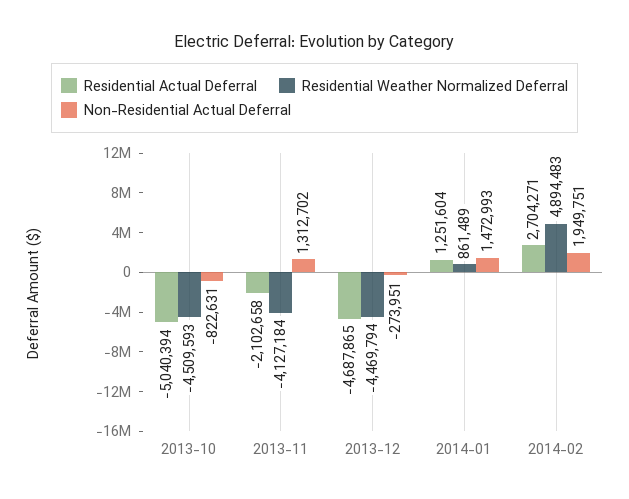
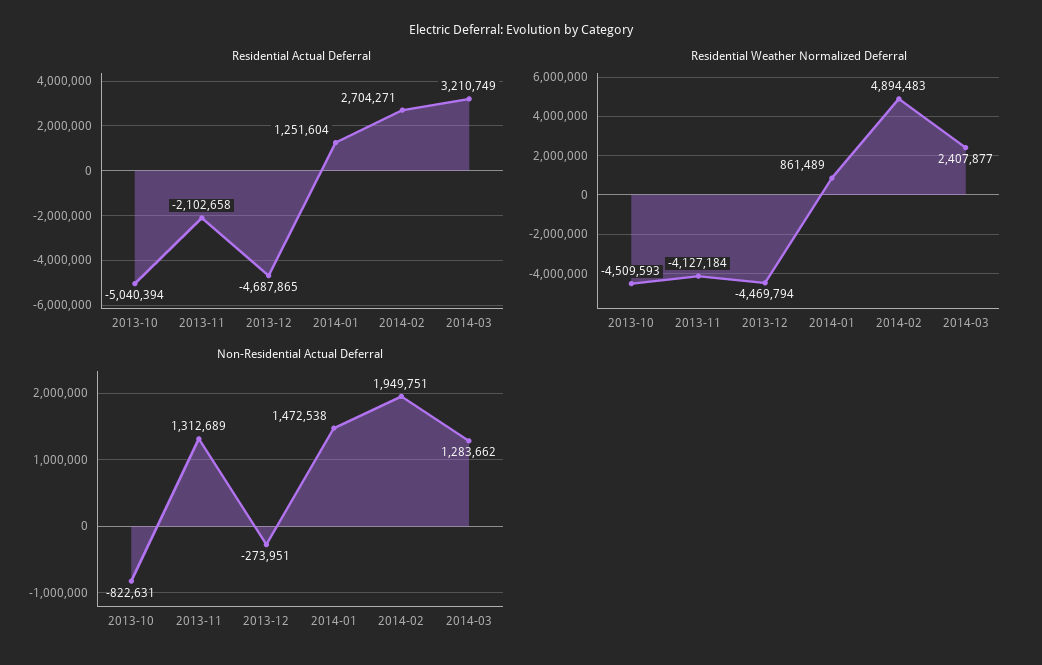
Non-Residential Actual Deferral, 2013-11: 1312702 -> 1312689
Non-Residential Actual Deferral, 2014-01: 1472993 -> 1472538
Residential Actual Deferral, 2014-03: none -> 3210749
Residential Weather Normalized Deferral, 2014-03: none -> 2407877
Non-Residential Actual Deferral, 2014-03: none -> 1283662

